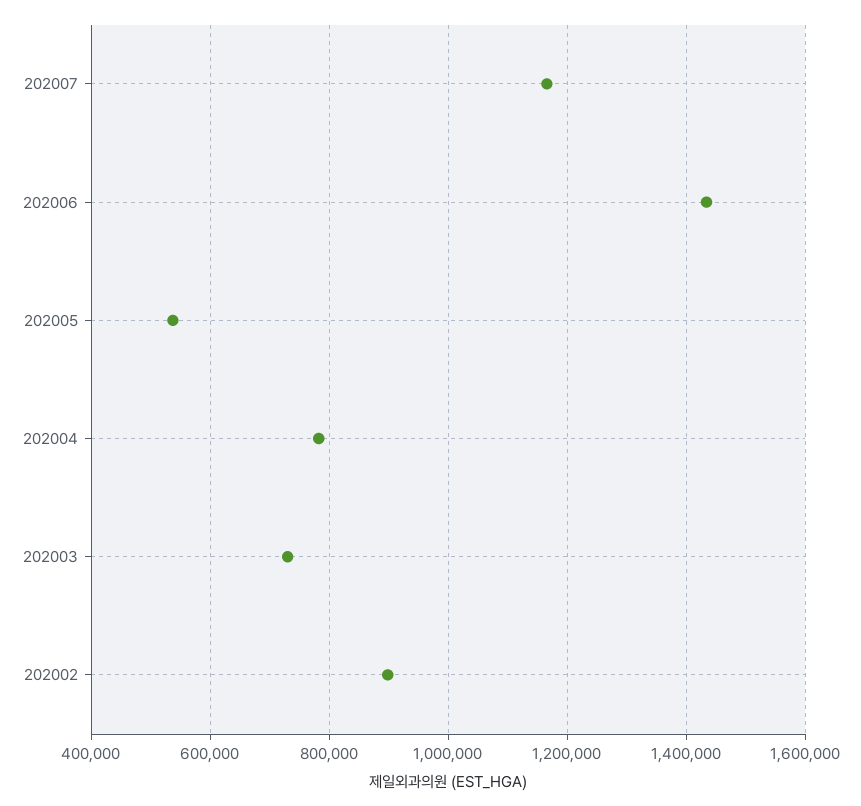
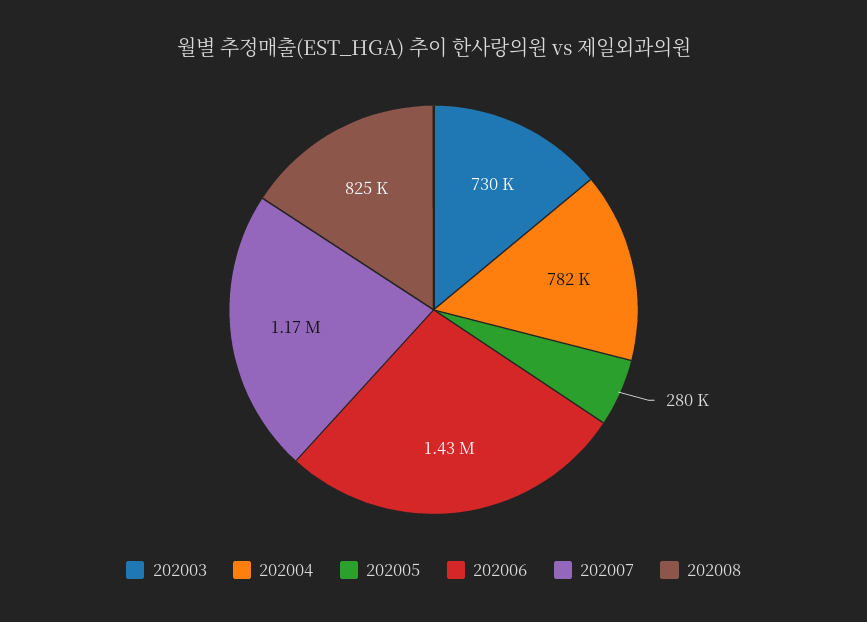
202005: 540000 -> 280000
202002: 900000 -> none
202008: none -> 825000

